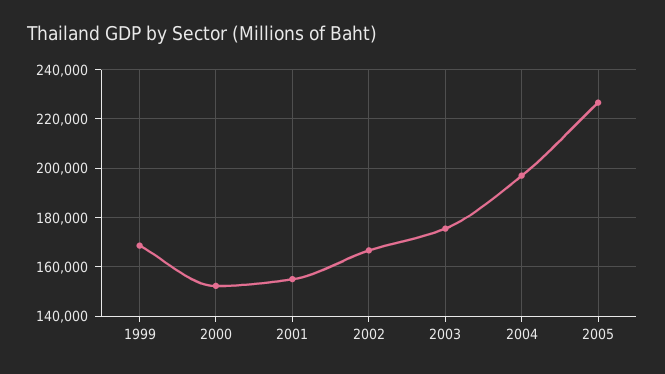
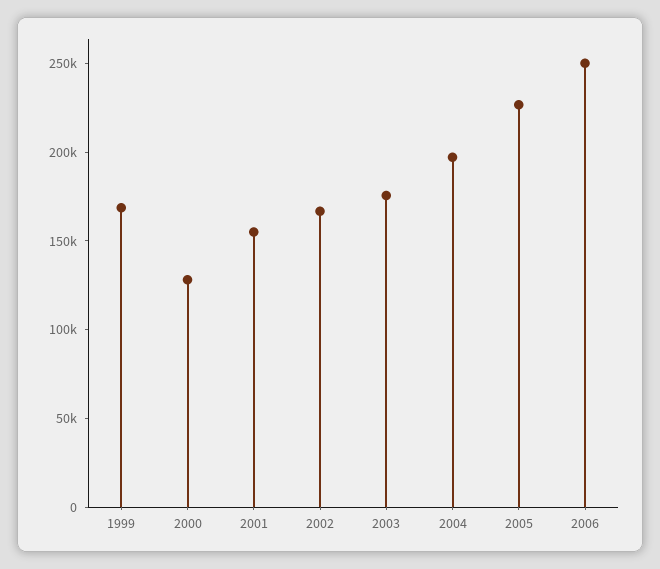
2000: 152500 -> 130000
2006: none -> 250000

